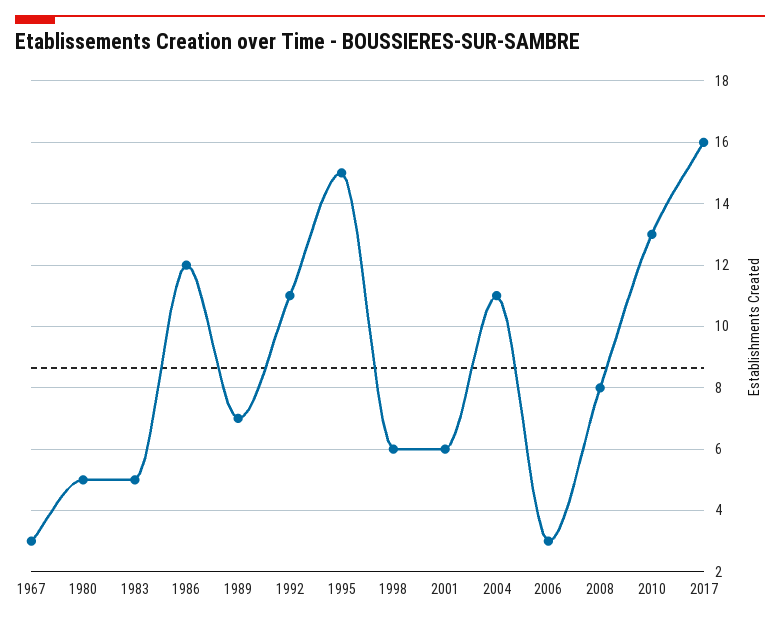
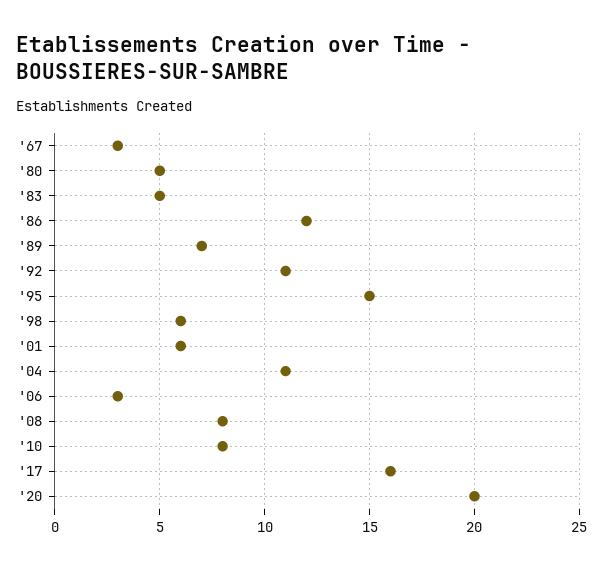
2010: 13 -> 8
'20: none -> 20

